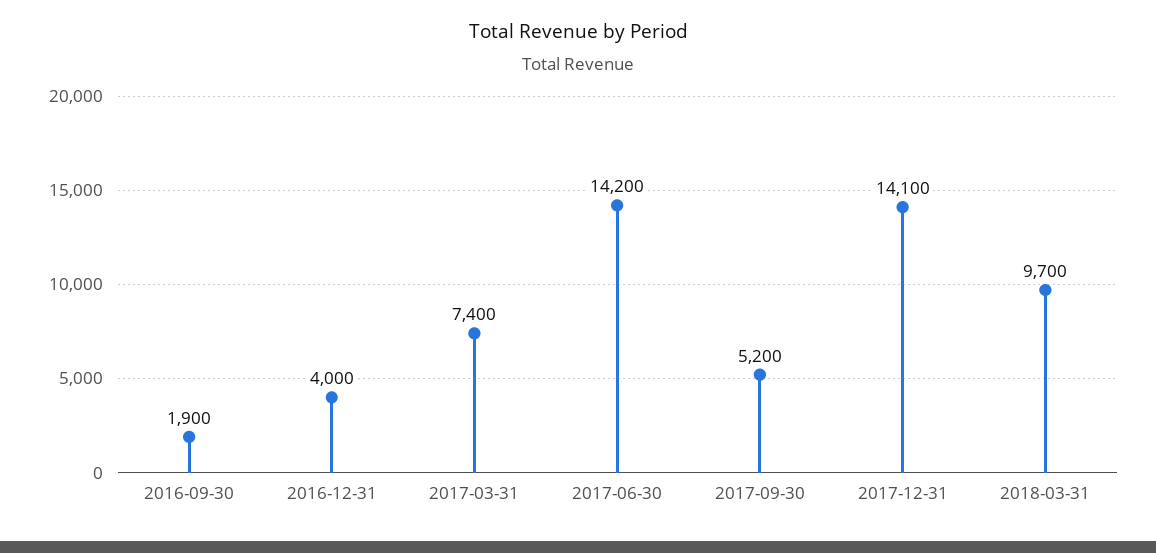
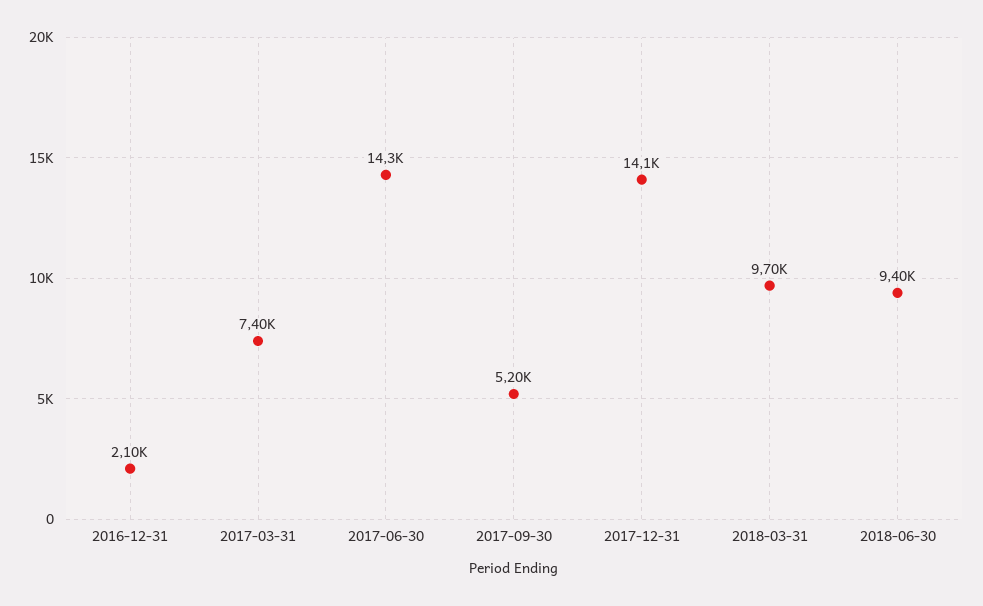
2016-09-30: 1900 -> none
2016-12-31: 4000 -> 2100
2017-06-30: 14200 -> 14300
2018-06-30: none -> 9400

